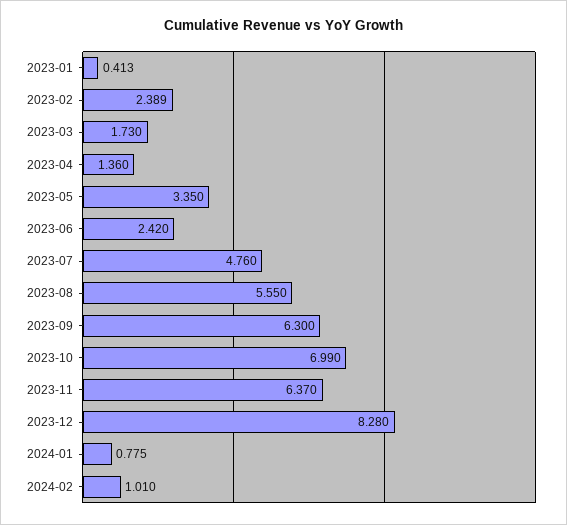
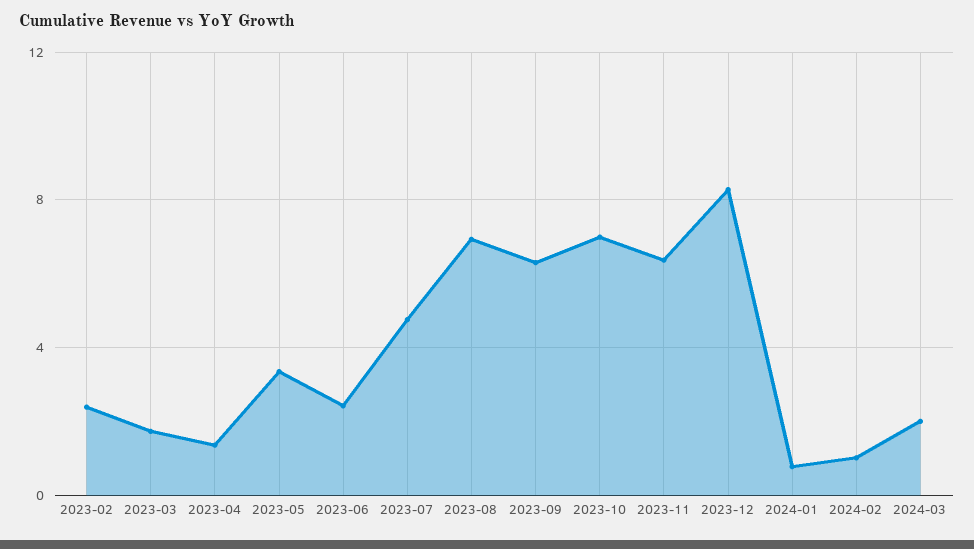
2023-01: 0.413 -> none
2023-08: 5.55 -> 7
2024-03: none -> 2

